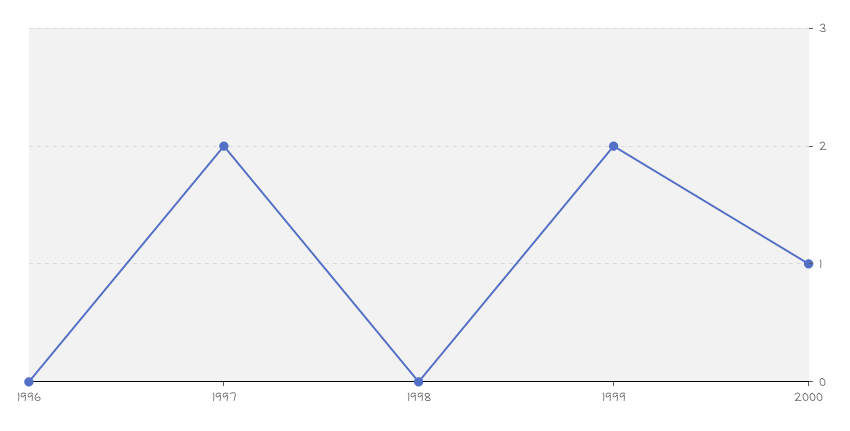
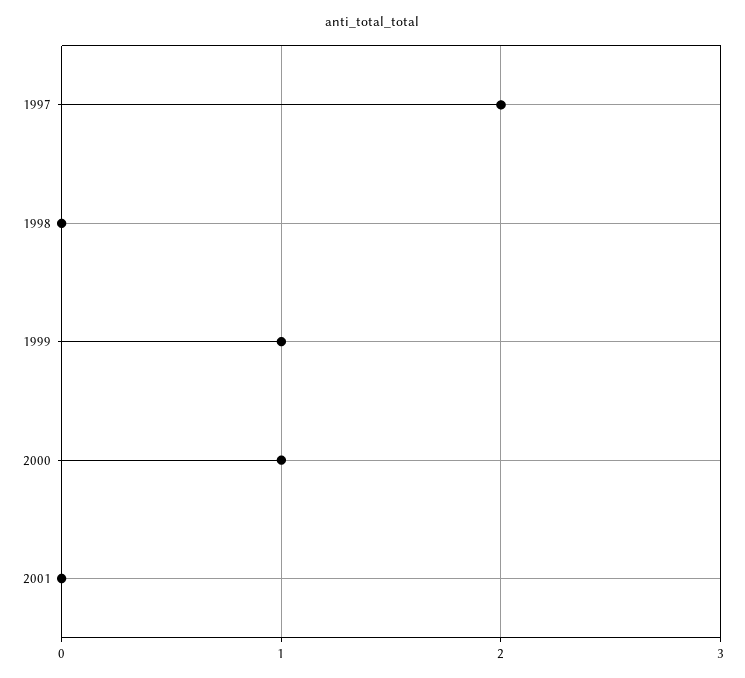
1996: 0 -> none
1999: 2 -> 1
2001: none -> 0

